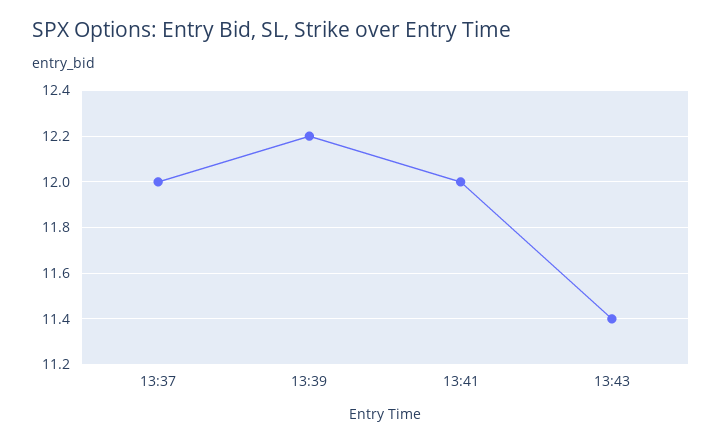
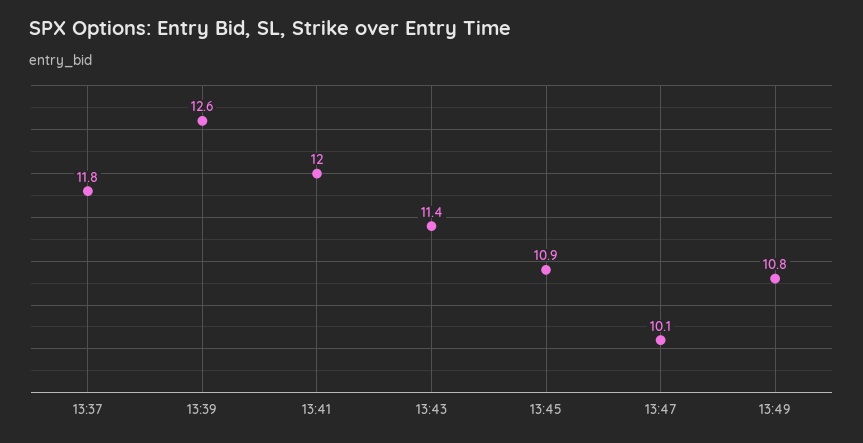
13:37: 12 -> 11.8
13:39: 12.2 -> 12.6
13:45: none -> 10.9
13:47: none -> 10.1
13:49: none -> 10.8

